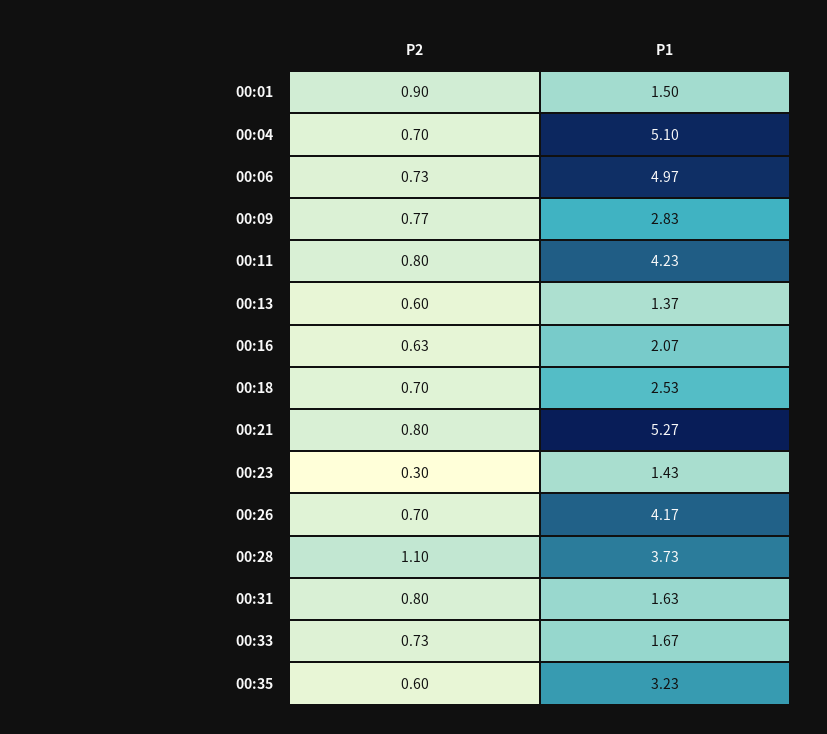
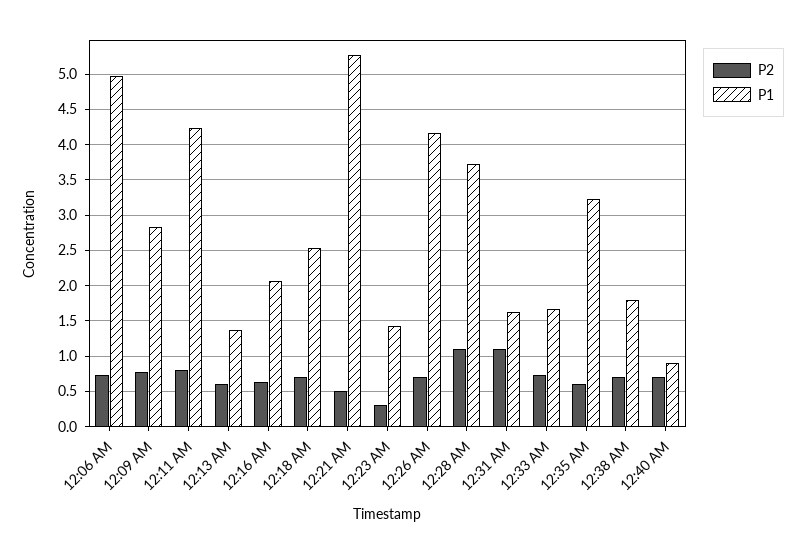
P2, 00:01: 0.9 -> none
P1, 00:01: 1.5 -> none
P2, 00:04: 0.7 -> none
P1, 00:04: 5.1 -> none
P2, 00:21: 0.8 -> 0.5
P2, 00:31: 0.8 -> 1.1
P2, 12:38 AM: none -> 0.7
P1, 12:38 AM: none -> 1.8
P2, 12:40 AM: none -> 0.7
P1, 12:40 AM: none -> 0.9

